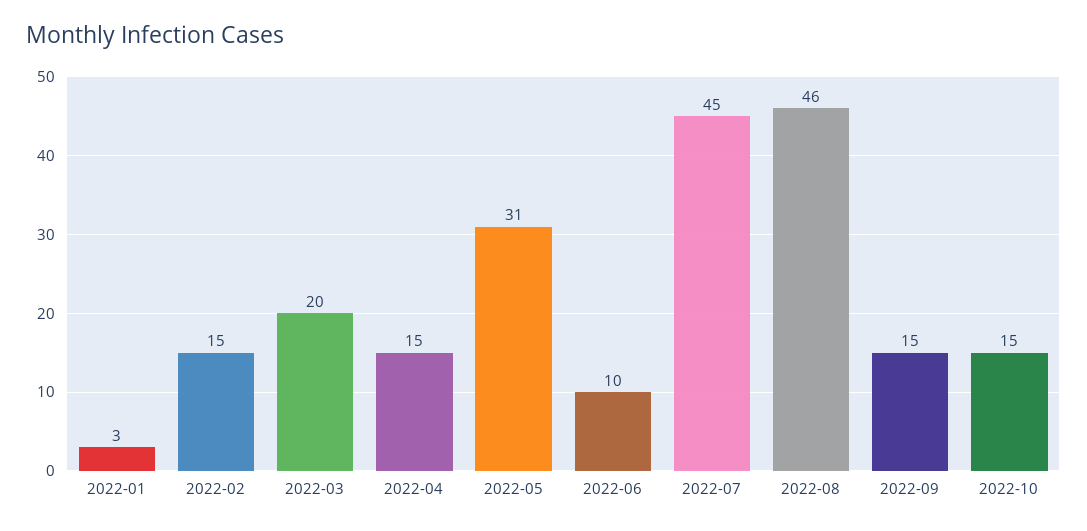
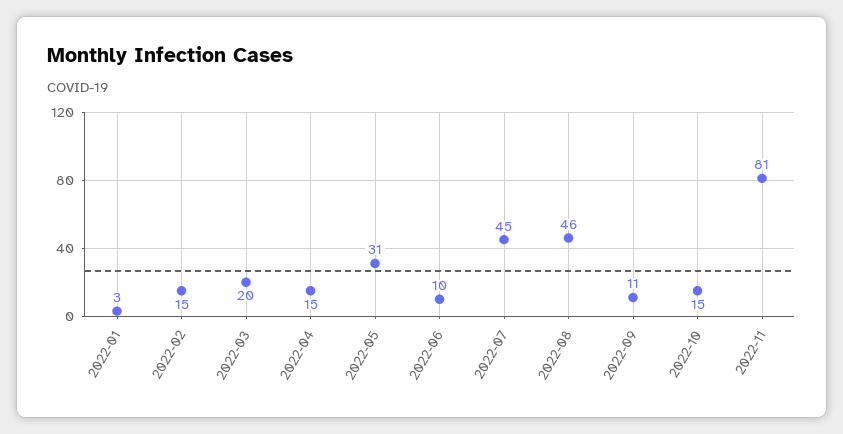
2022-09: 15 -> 11
2022-11: none -> 81

